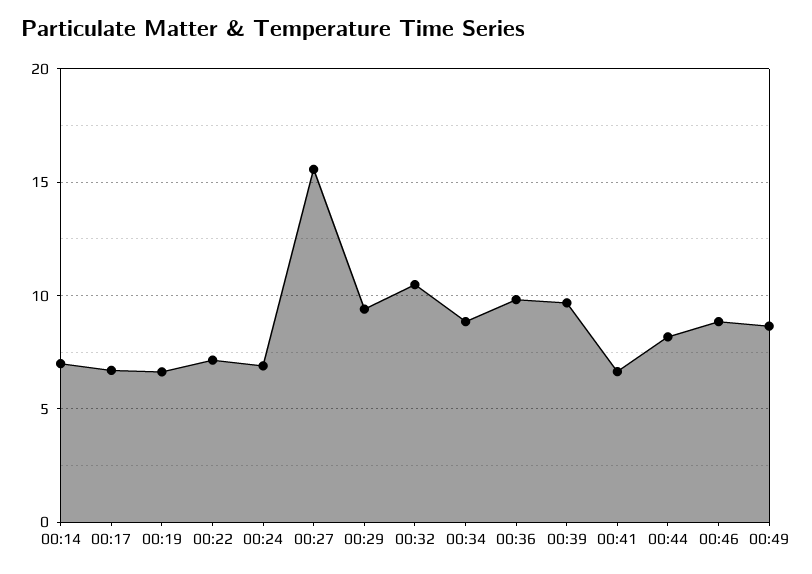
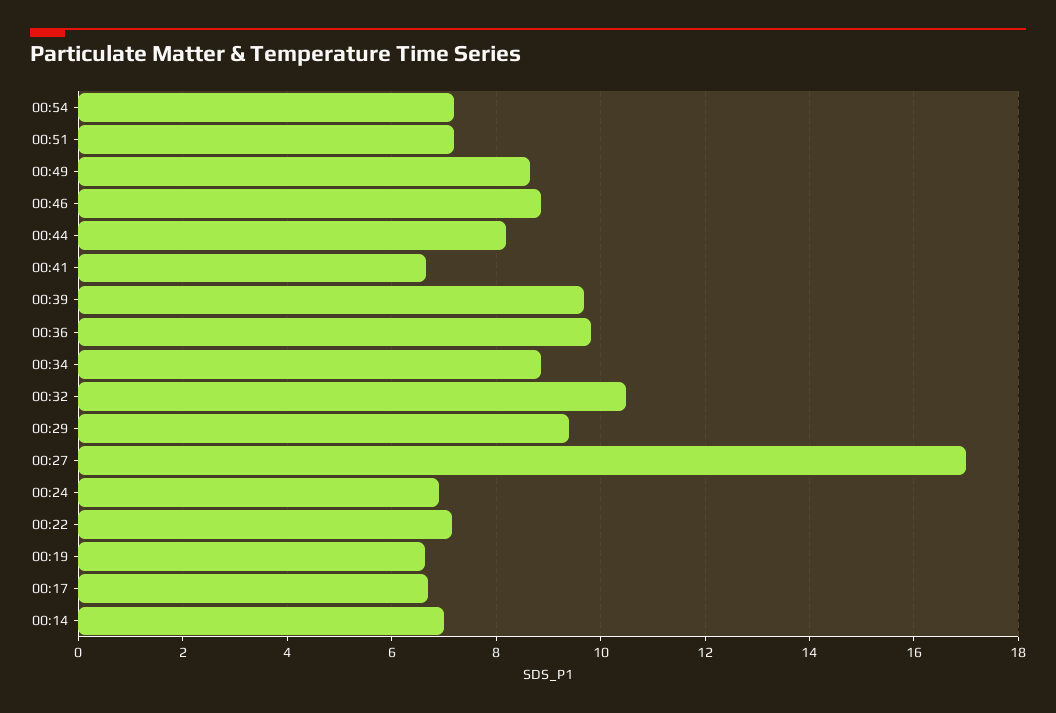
00:27: 15.5 -> 17
00:54: none -> 7.2
00:51: none -> 7.2

